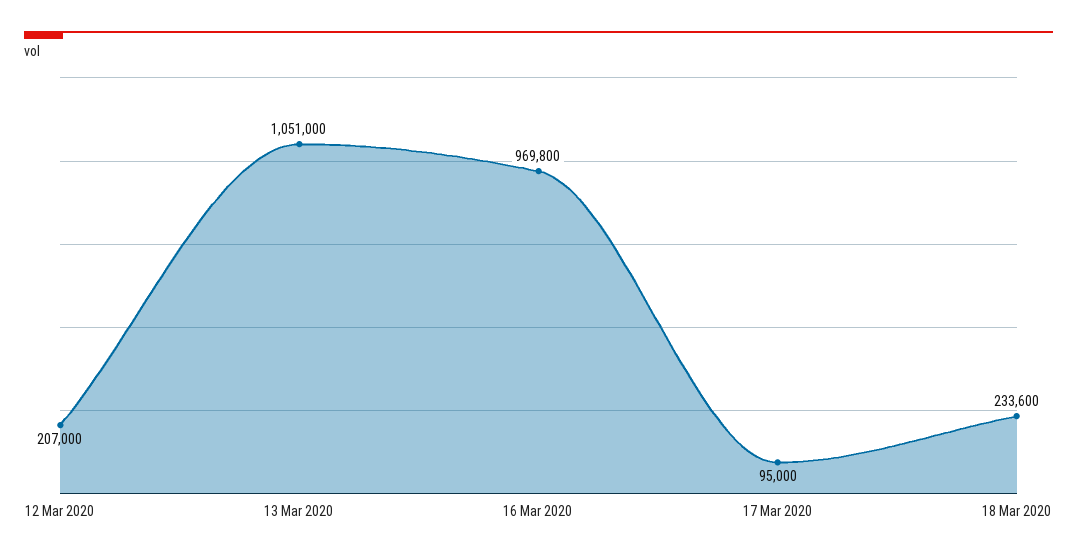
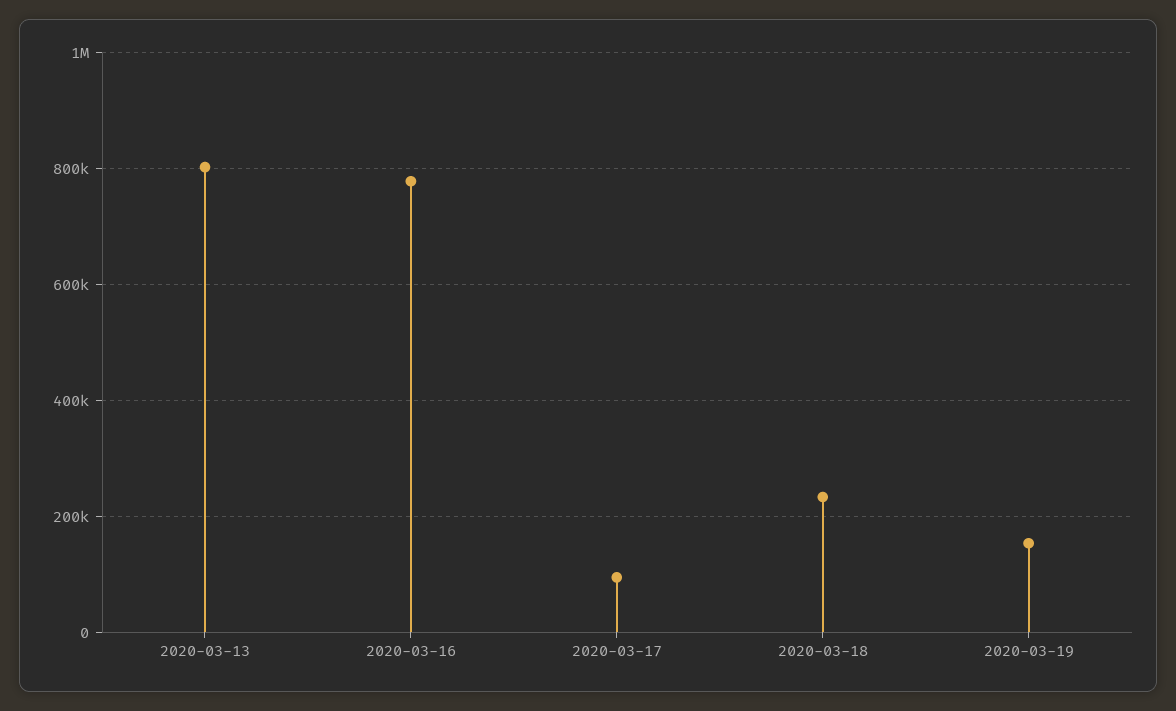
12 Mar 2020: 207000 -> none
13 Mar 2020: 1051000 -> 800000
16 Mar 2020: 969800 -> 780000
2020-03-19: none -> 160000

